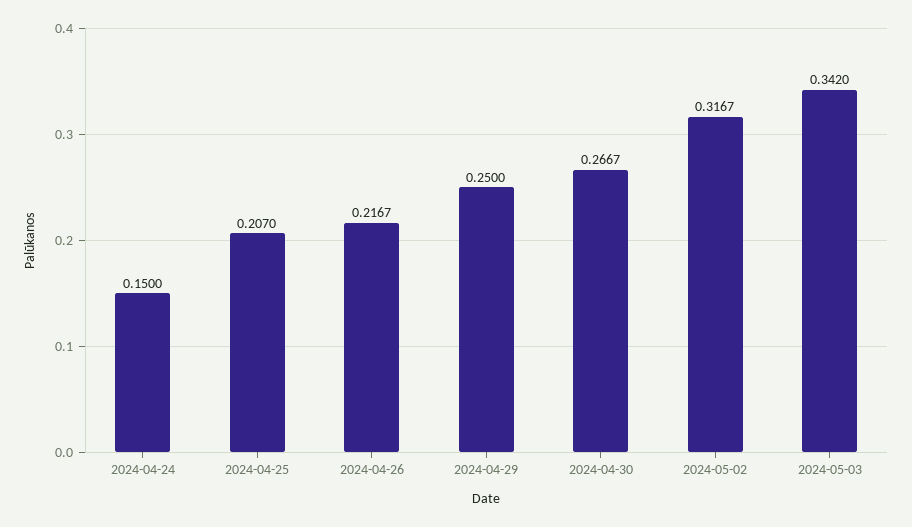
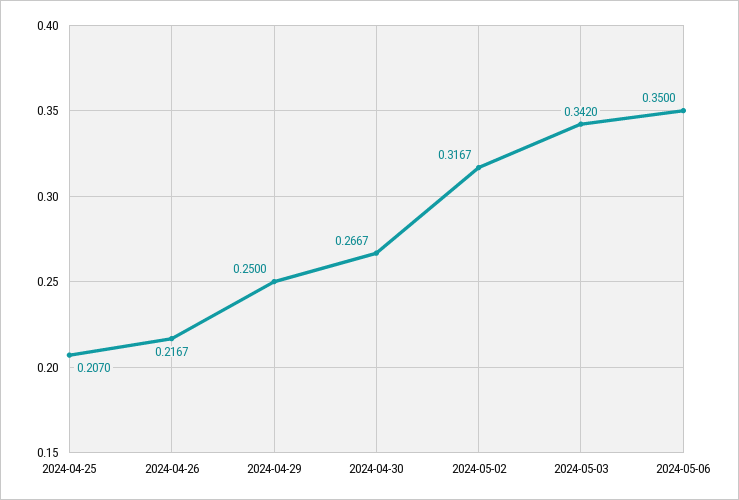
2024-04-24: 0.15 -> none
2024-05-06: none -> 0.35

